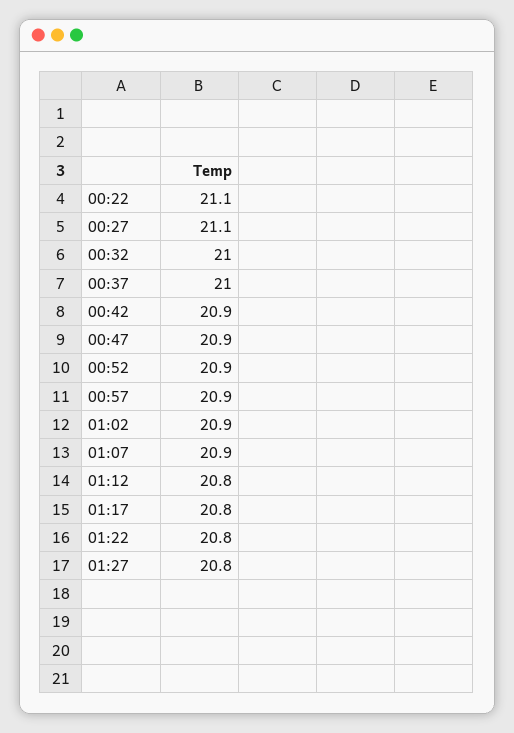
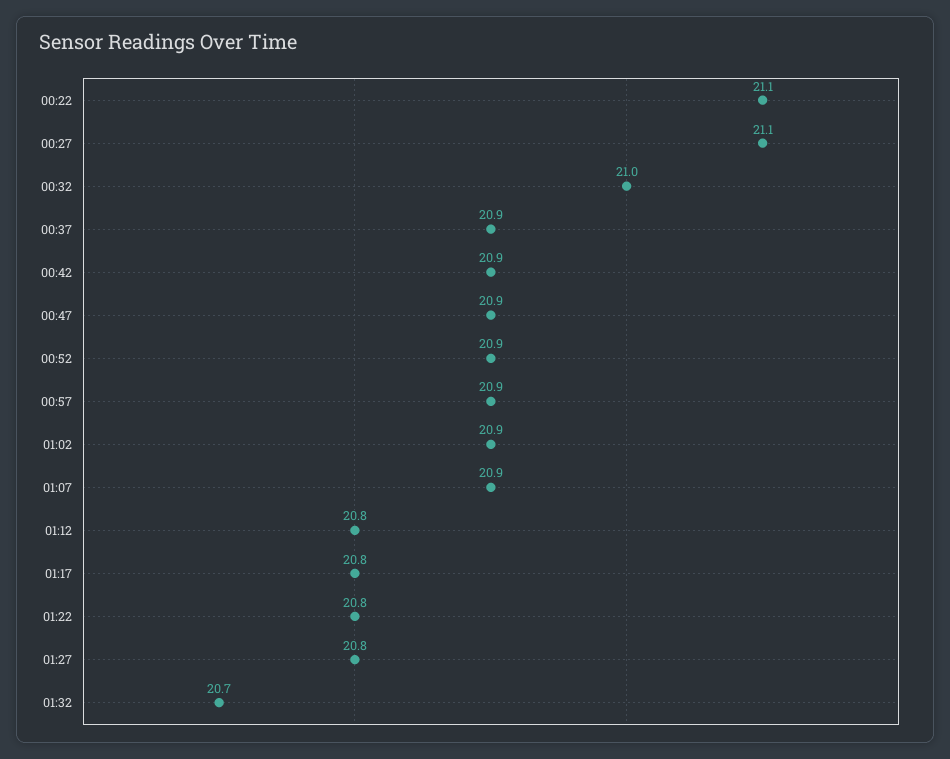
00:37: 21 -> 20.9
01:32: none -> 20.7

